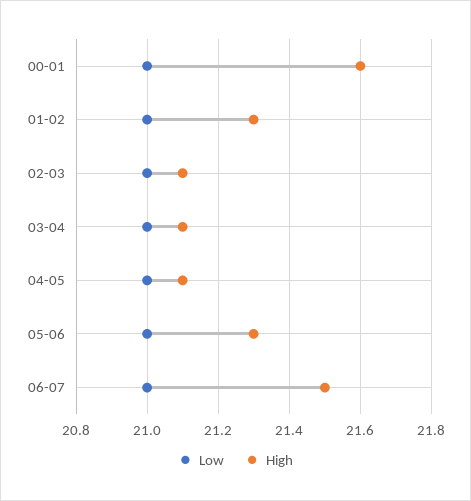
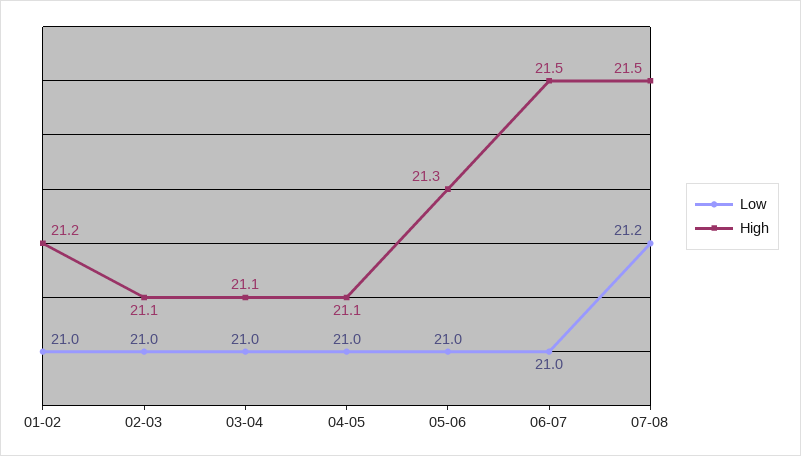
Low, 00-01: 21 -> none
High, 00-01: 21.6 -> none
High, 01-02: 21.3 -> 21.2
Low, 07-08: none -> 21.2
High, 07-08: none -> 21.5

